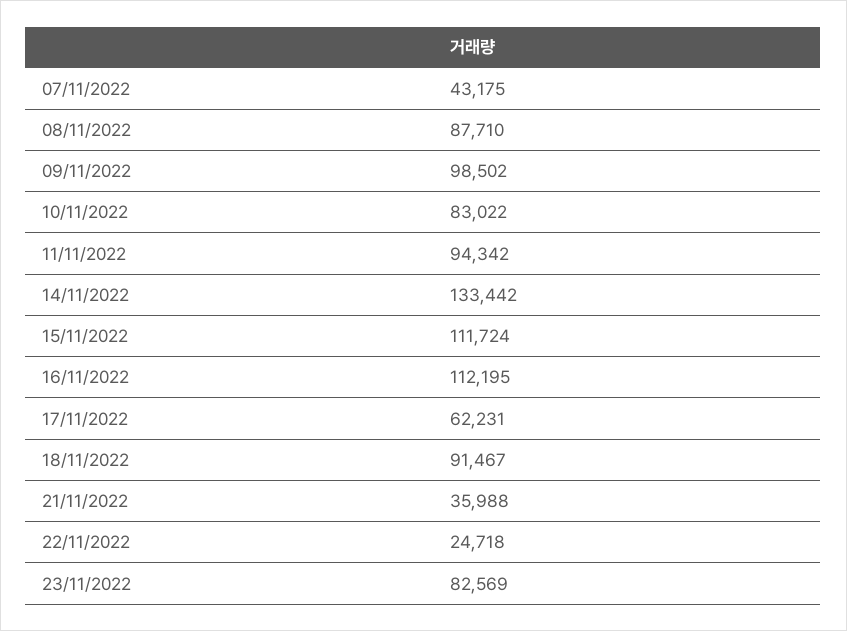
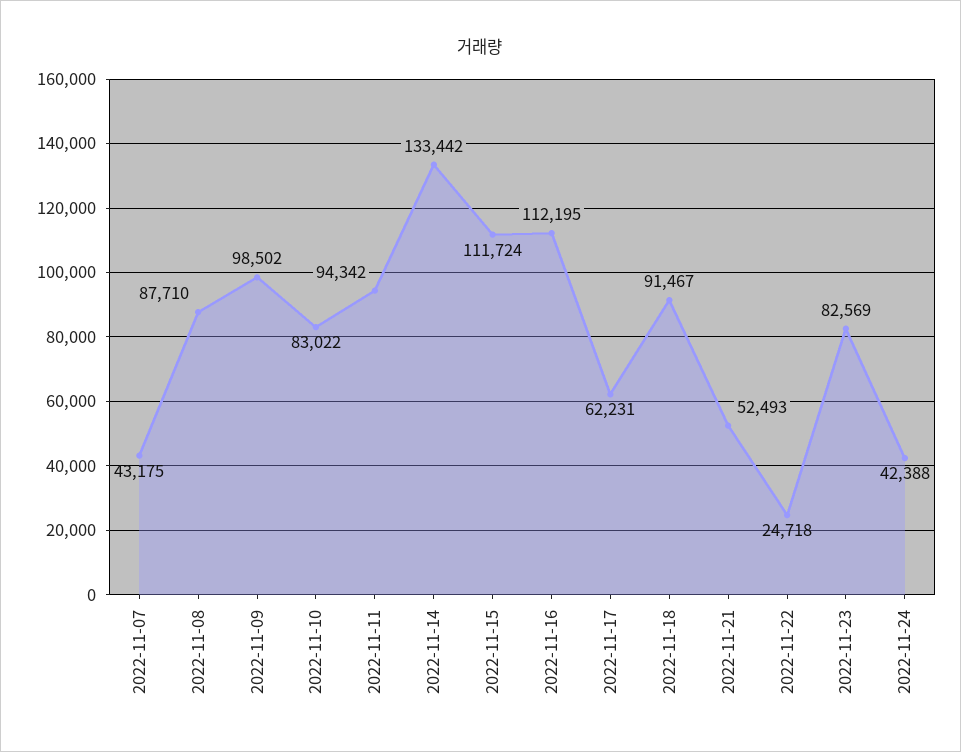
21/11/2022: 35988 -> 52493
2022-11-24: none -> 42388

